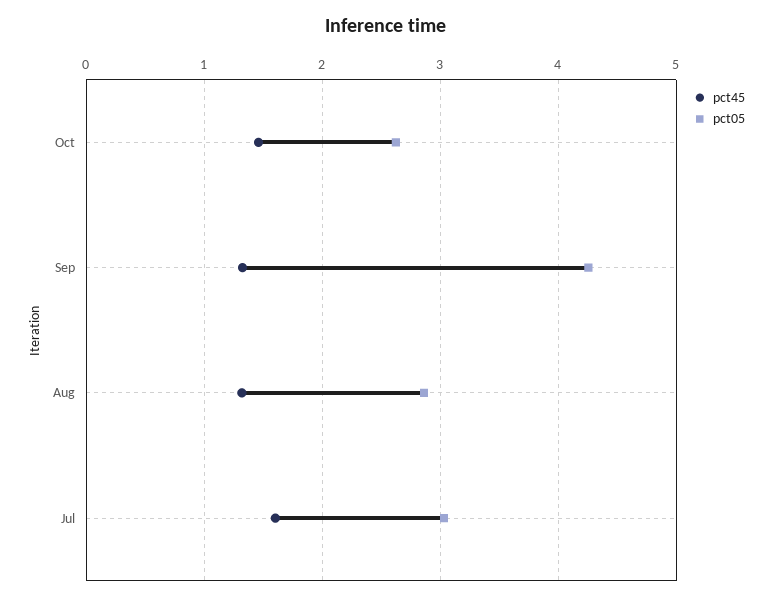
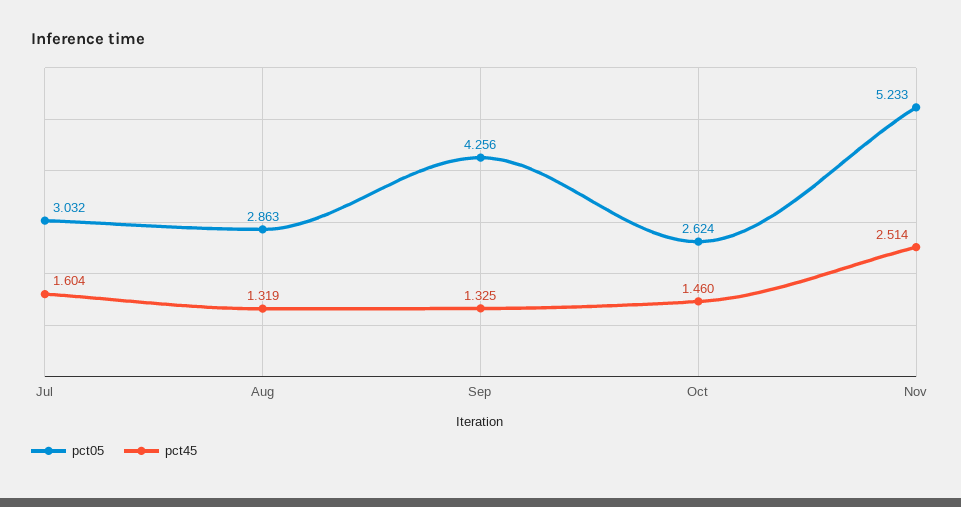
pct05, Nov: none -> 5.233
pct45, Nov: none -> 2.514

